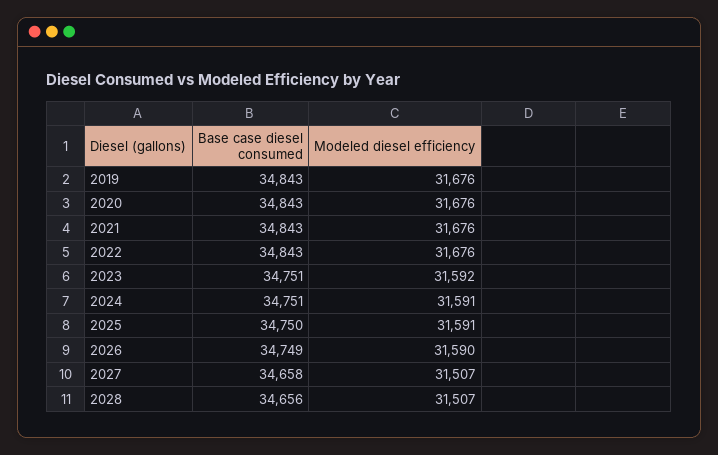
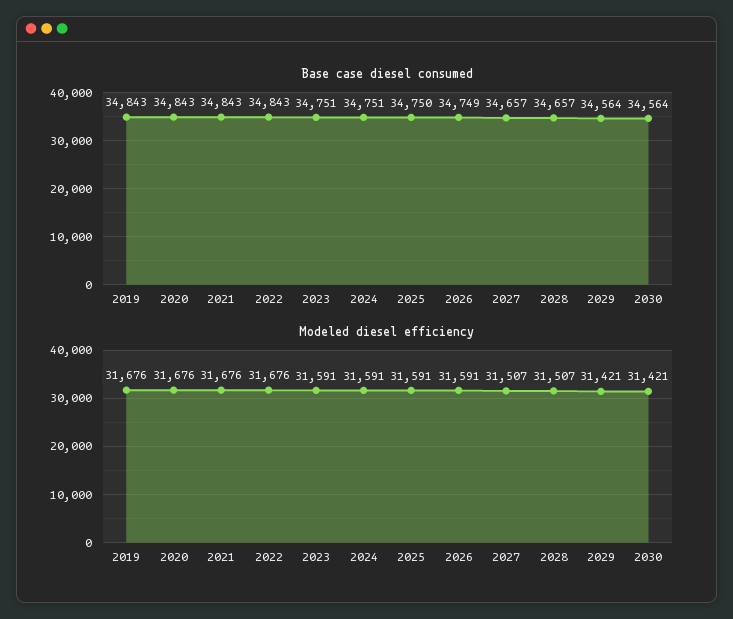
Modeled diesel efficiency, 2023: 31592 -> 31591
Modeled diesel efficiency, 2026: 31590 -> 31591
Base case diesel consumed, 2027: 34658 -> 34657
Base case diesel consumed, 2028: 34656 -> 34657
Base case diesel consumed, 2029: none -> 34564
Base case diesel consumed, 2030: none -> 34564
Modeled diesel efficiency, 2029: none -> 31421
Modeled diesel efficiency, 2030: none -> 31421

